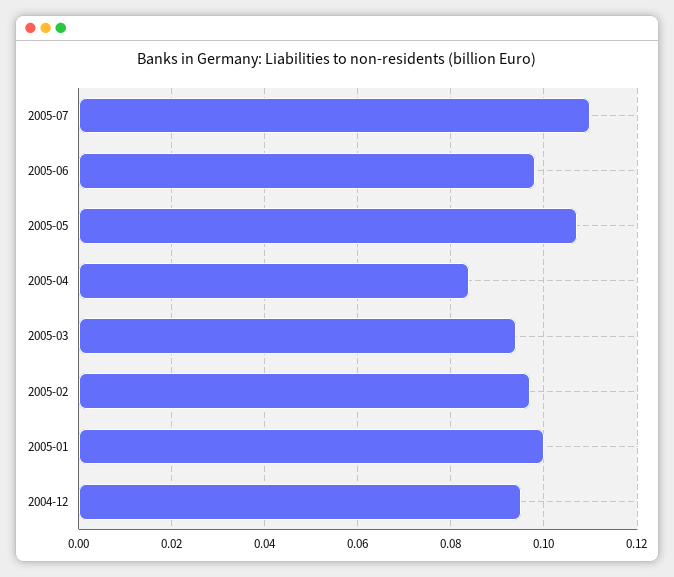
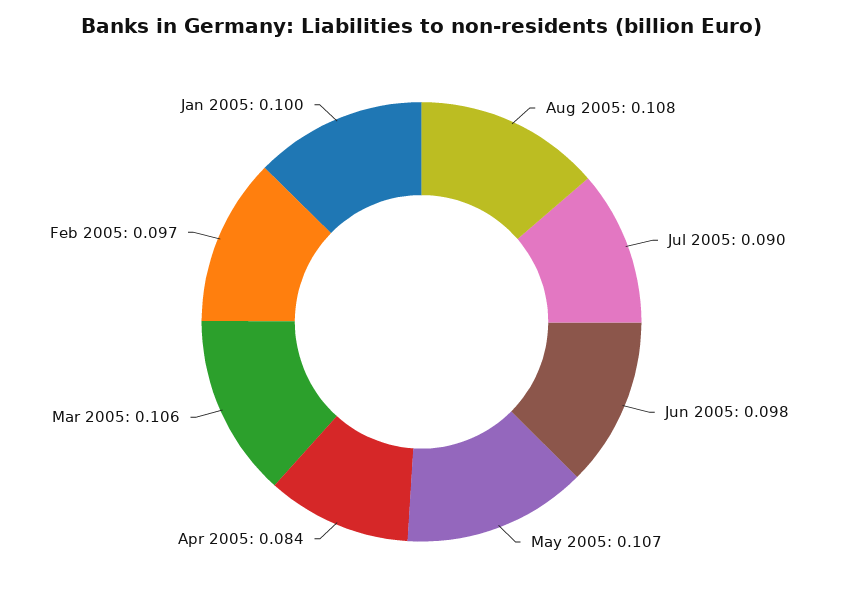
2005-07: 0.11 -> 0.09
2005-03: 0.095 -> 0.106
2004-12: 0.095 -> none
Aug 2005: none -> 0.108

